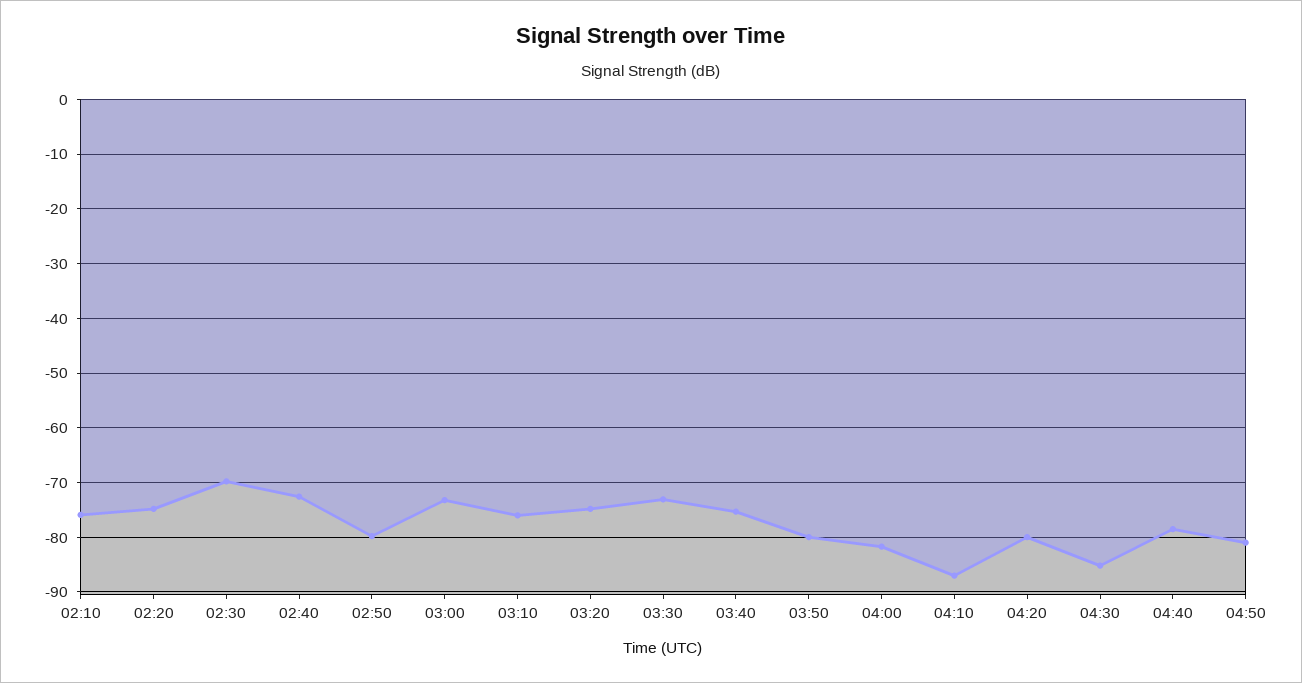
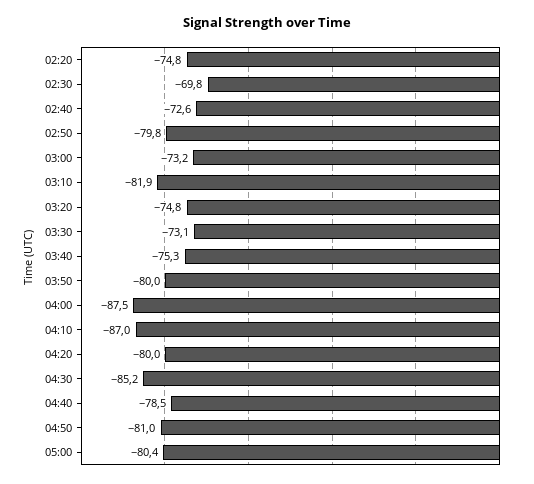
02:10: -76 -> none
03:10: -76 -> -81.9
04:00: -82 -> -87.5
05:00: none -> -80.4

